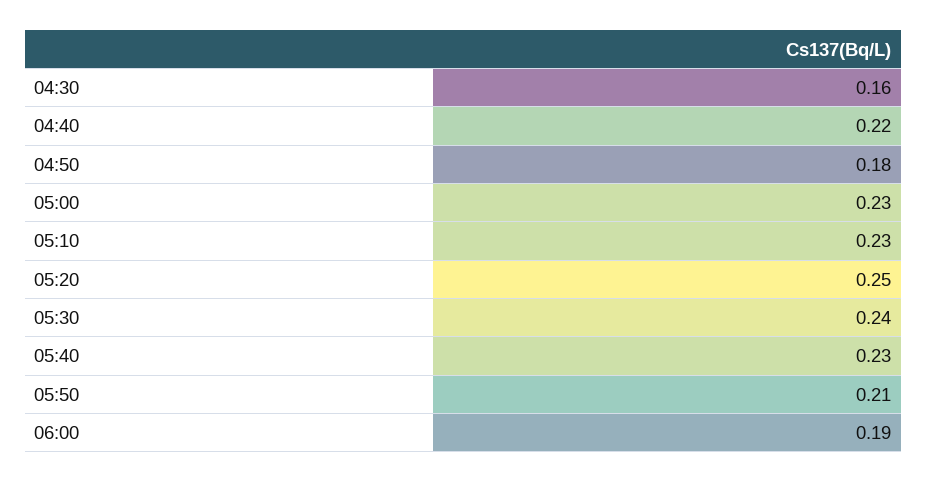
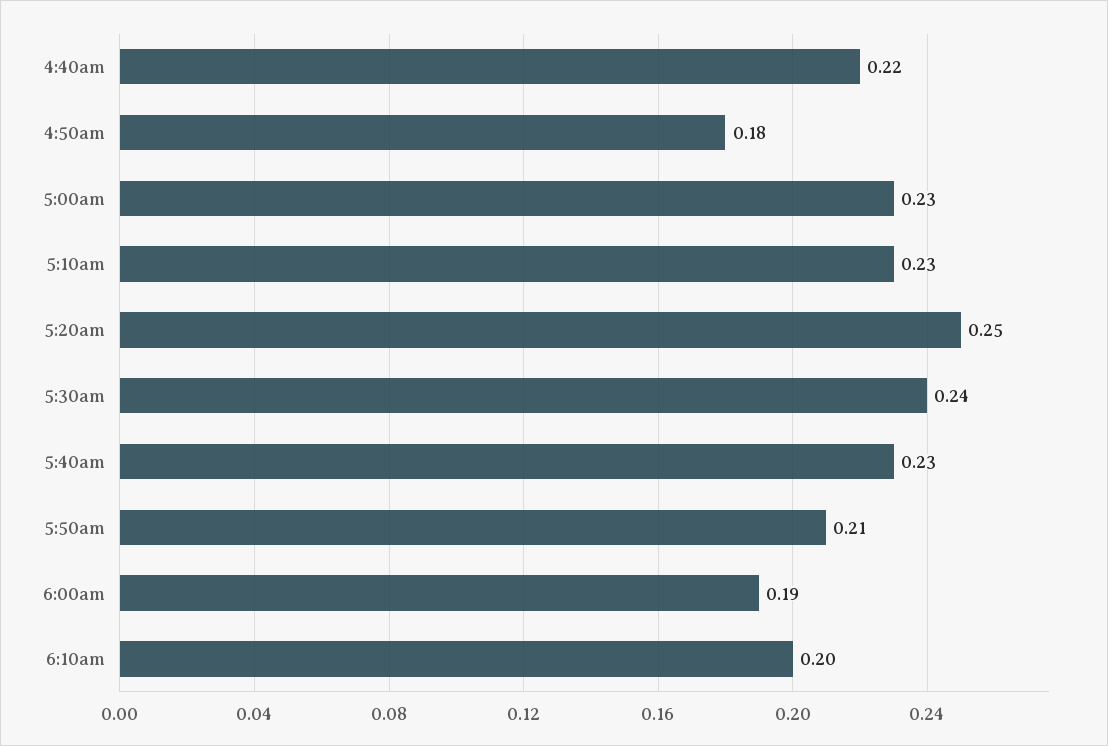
04:30: 0.16 -> none
6:10am: none -> 0.2

